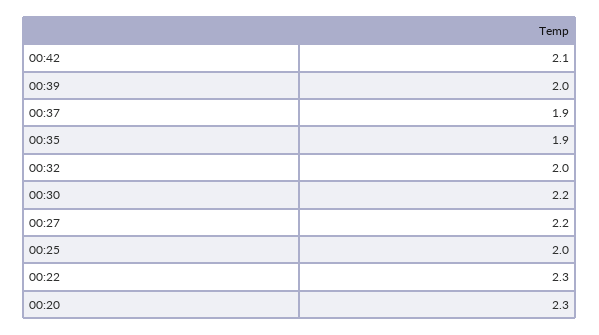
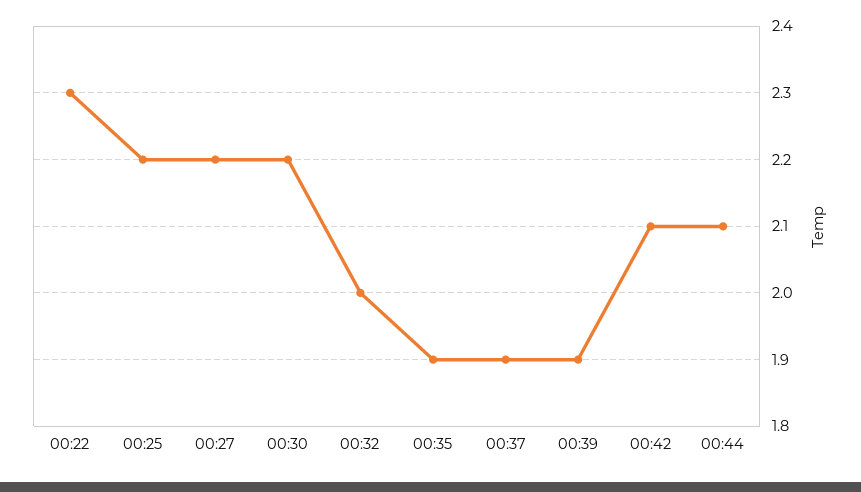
00:39: 2 -> 1.9
00:25: 2 -> 2.2
00:20: 2.3 -> none
00:44: none -> 2.1

